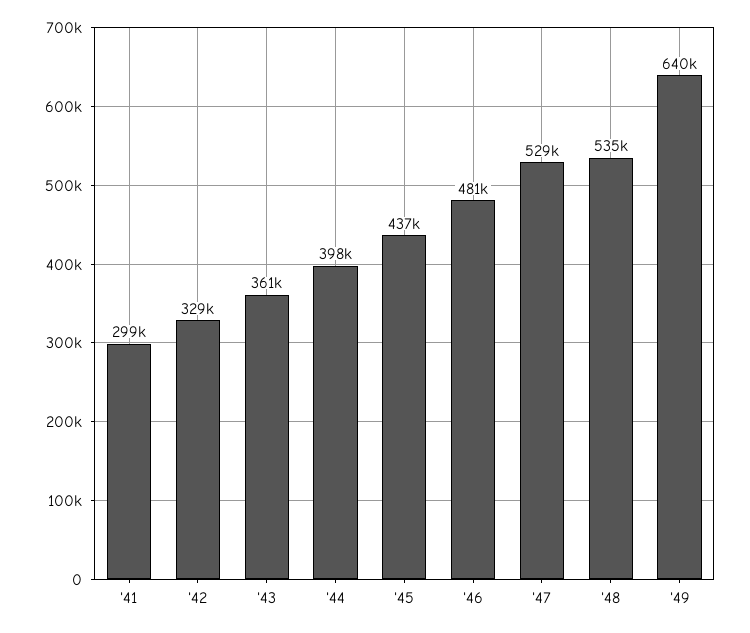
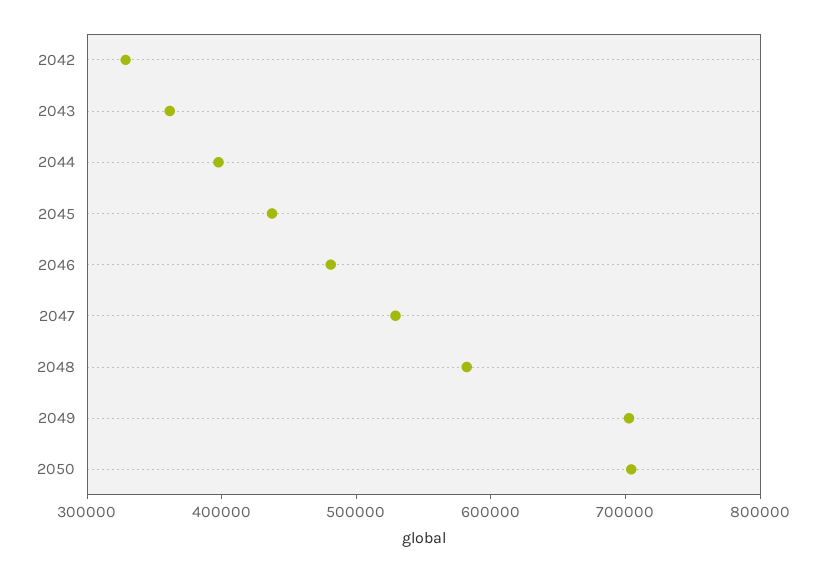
'41: 299000 -> none
'48: 535000 -> 580000
'49: 640000 -> 700000
2050: none -> 700000

